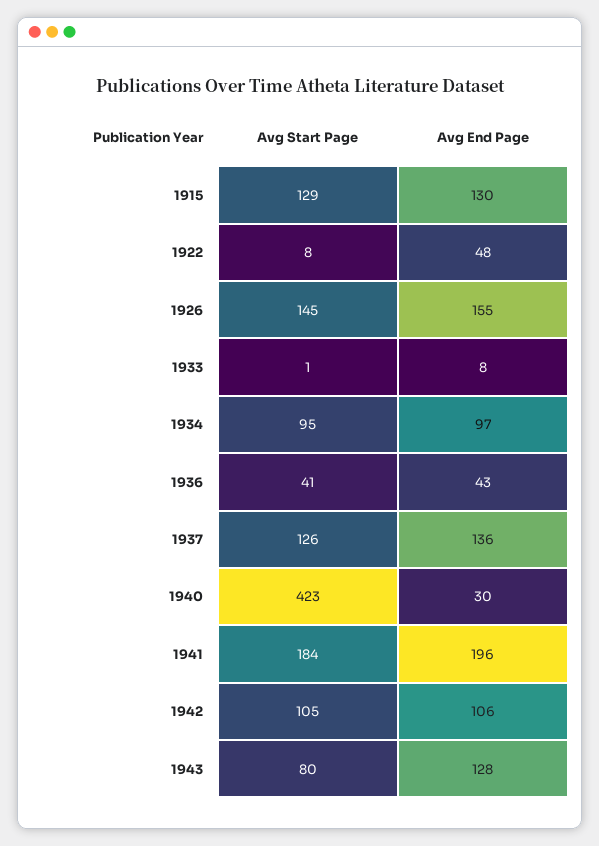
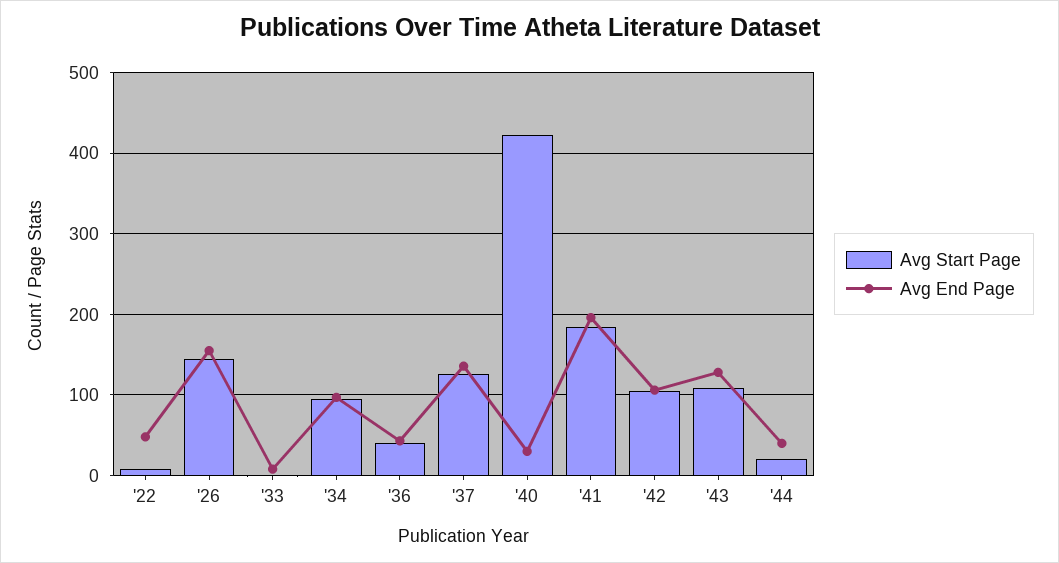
Avg Start Page, 1915: 129 -> none
Avg End Page, 1915: 130 -> none
Avg Start Page, 1943: 80 -> 110
Avg Start Page, '44: none -> 20
Avg End Page, '44: none -> 40

